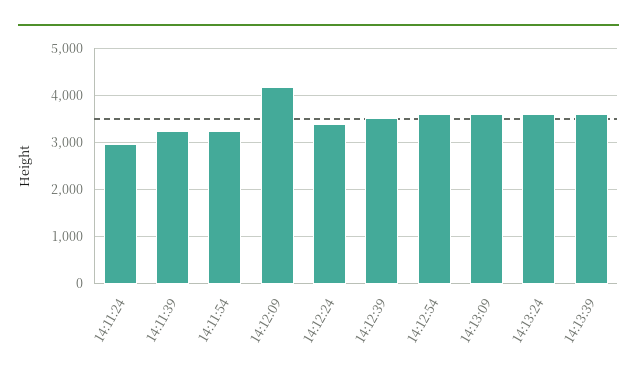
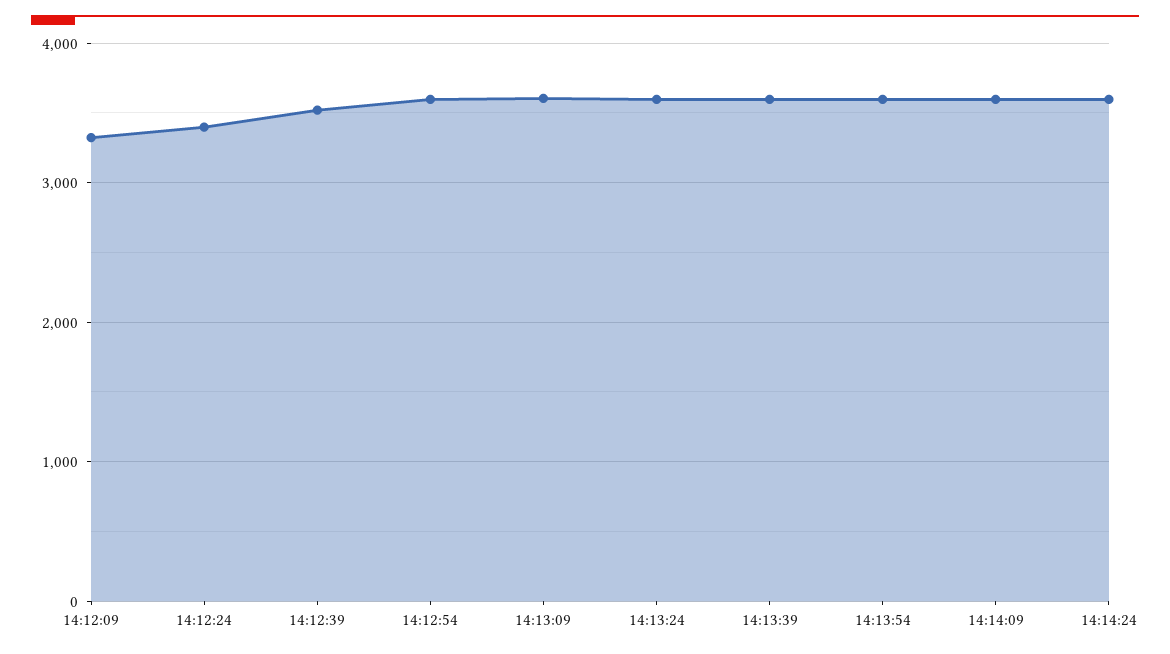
14:11:24: 3000 -> none
14:11:39: 3200 -> none
14:11:54: 3200 -> none
14:12:09: 4200 -> 3300
14:13:54: none -> 3600
14:14:09: none -> 3600
14:14:24: none -> 3600

